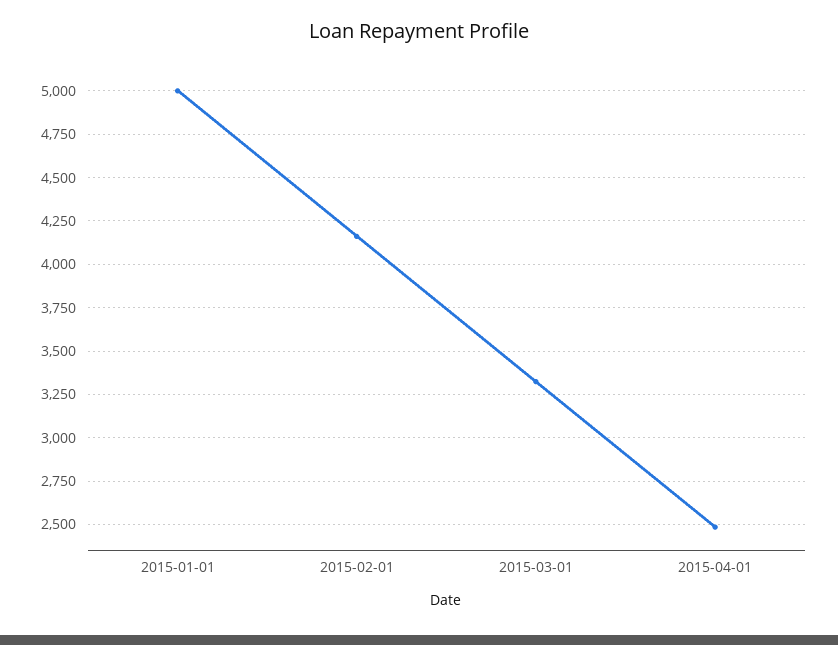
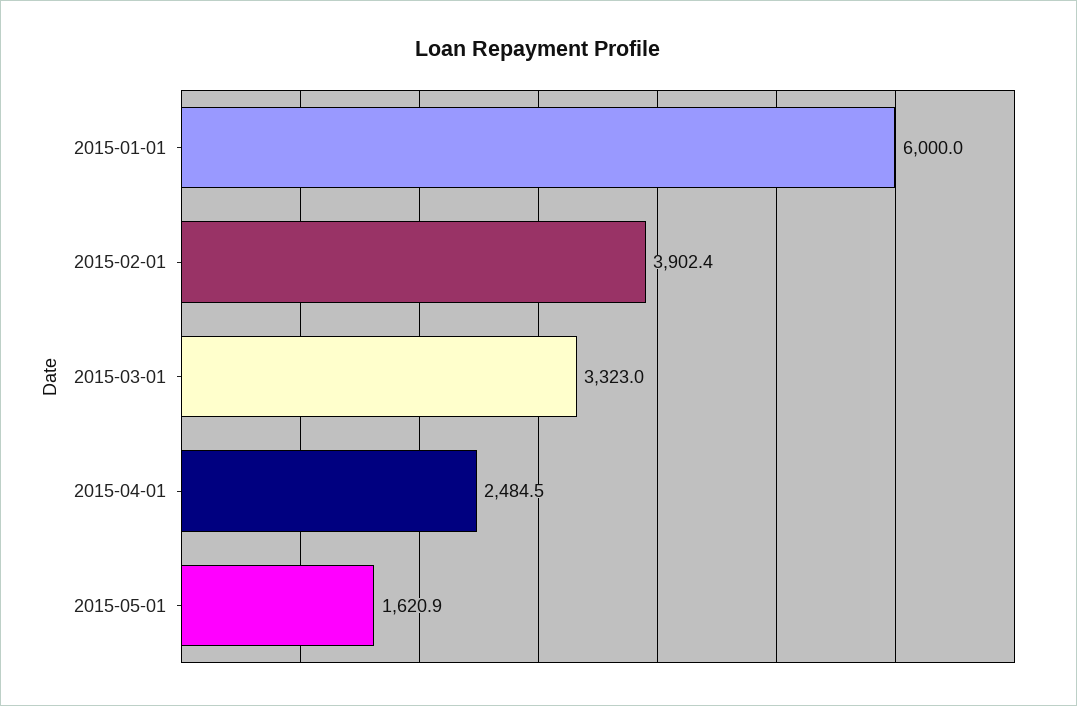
2015-01-01: 5000 -> 6000
2015-02-01: 4150 -> 3902.4
2015-05-01: none -> 1620.9

